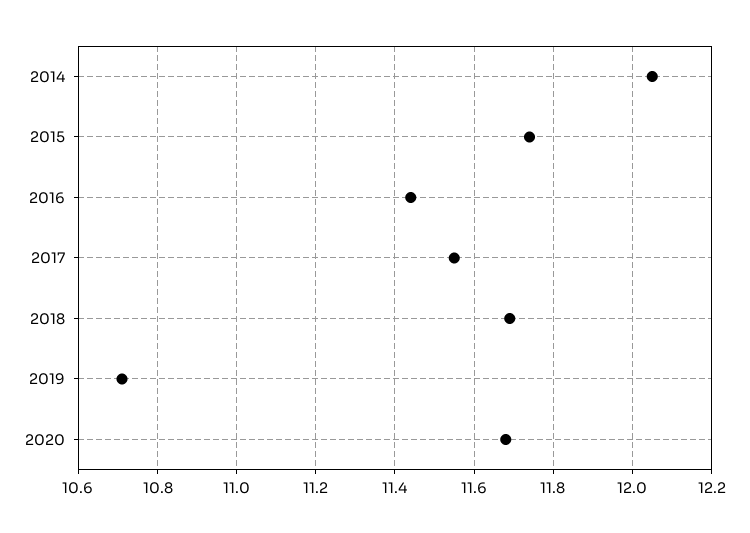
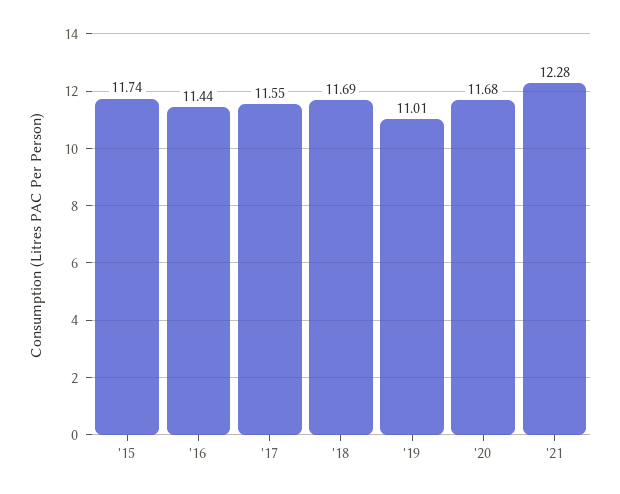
2014: 12.05 -> none
2019: 10.7 -> 11.01
'21: none -> 12.28

